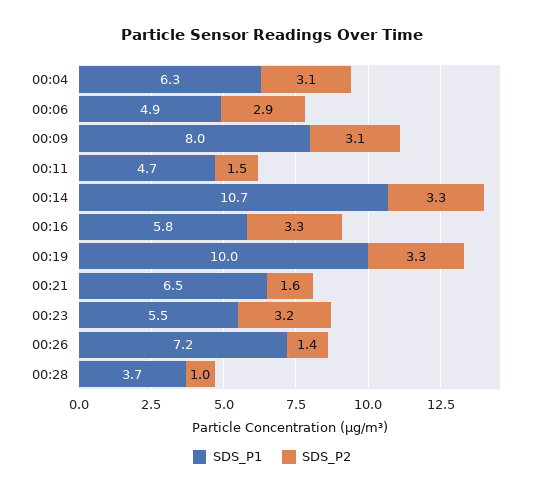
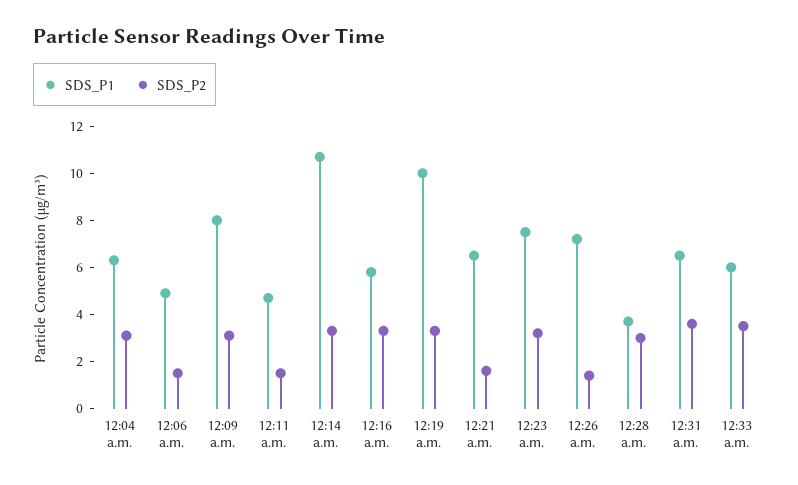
SDS_P2, 00:06: 2.9 -> 1.5
SDS_P1, 00:23: 5.5 -> 7.5
SDS_P2, 00:28: 1 -> 3
SDS_P1, 12:31 a.m.: none -> 6.5
SDS_P2, 12:31 a.m.: none -> 3.5
SDS_P1, 12:33 a.m.: none -> 6
SDS_P2, 12:33 a.m.: none -> 3.5

